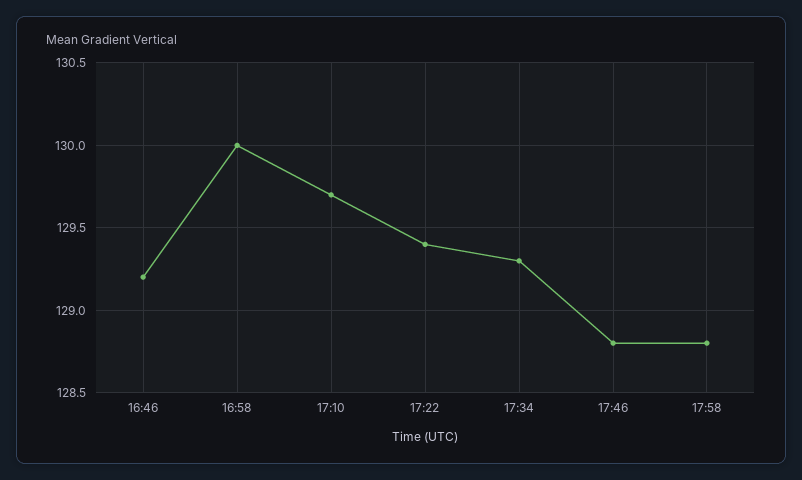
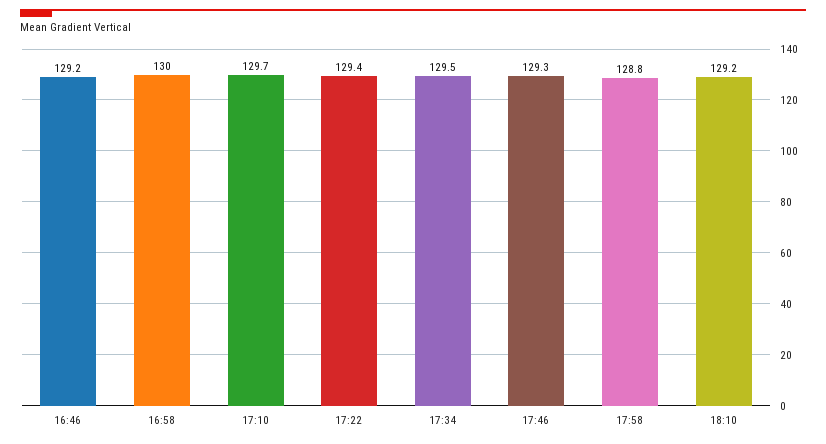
17:34: 129.3 -> 129.5
17:46: 128.8 -> 129.3
18:10: none -> 129.2

